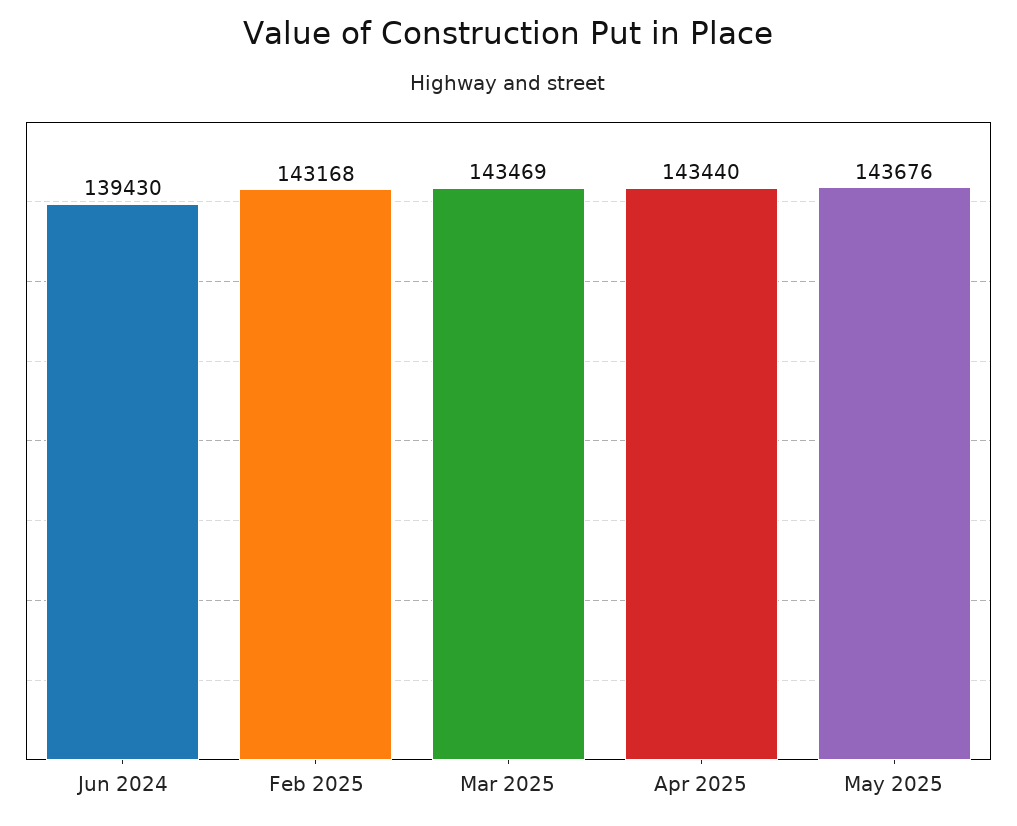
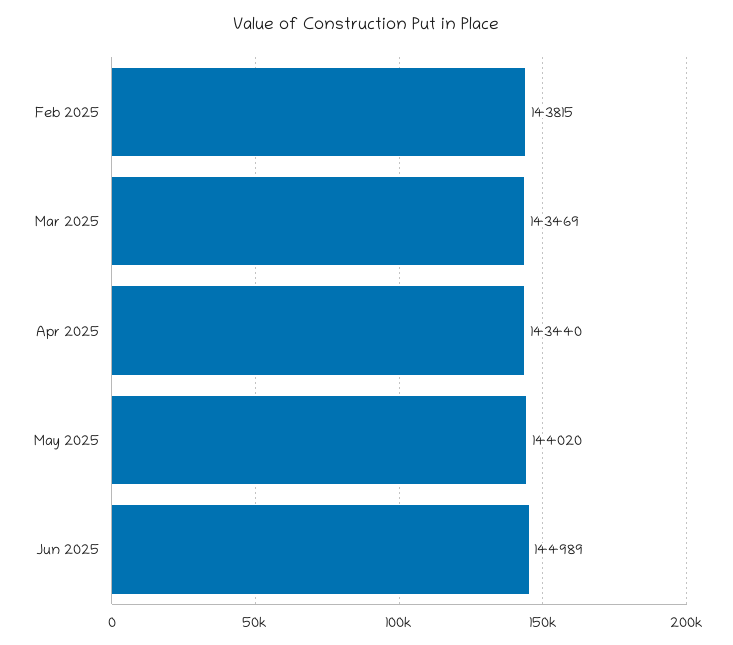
Jun 2024: 139430 -> none
Feb 2025: 143168 -> 143815
May 2025: 143676 -> 144020
Jun 2025: none -> 144989

